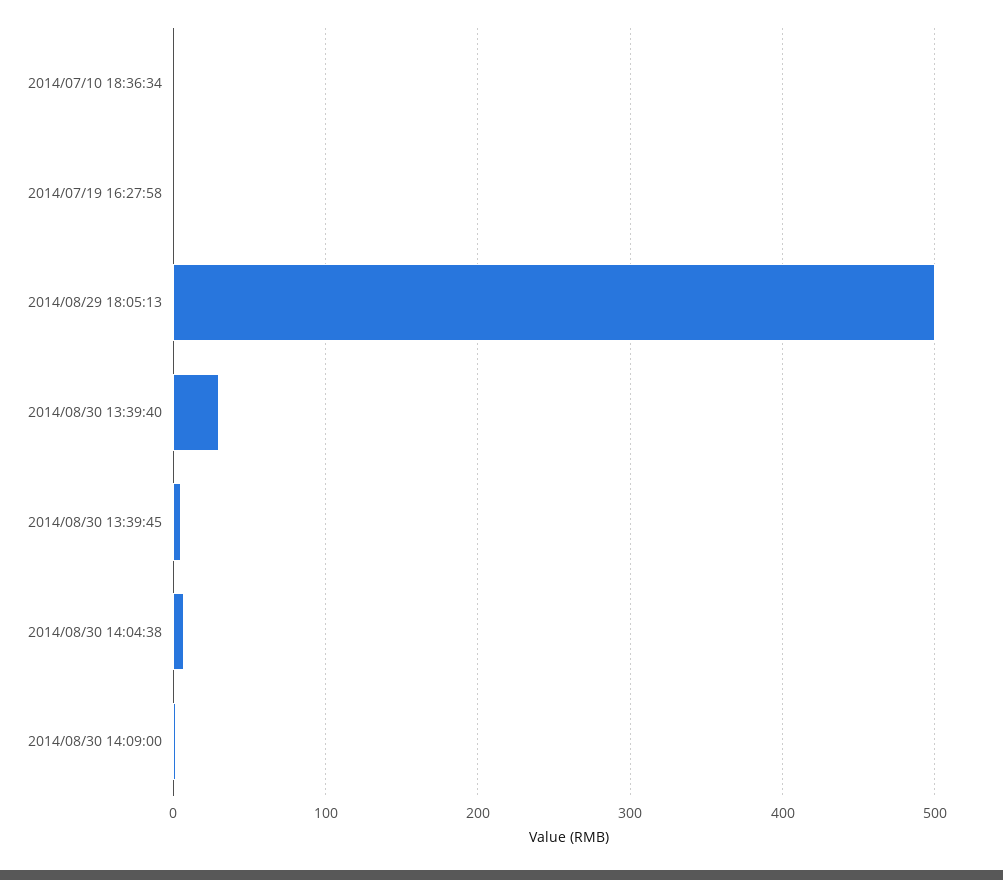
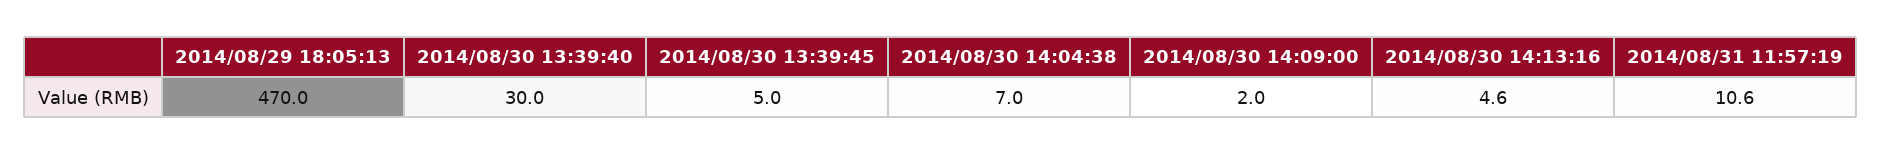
2014/07/10 18:36:34: 0 -> none
2014/07/19 16:27:58: 0 -> none
2014/08/29 18:05:13: 500 -> 470
2014/08/30 14:13:16: none -> 4.6
2014/08/31 11:57:19: none -> 10.6

